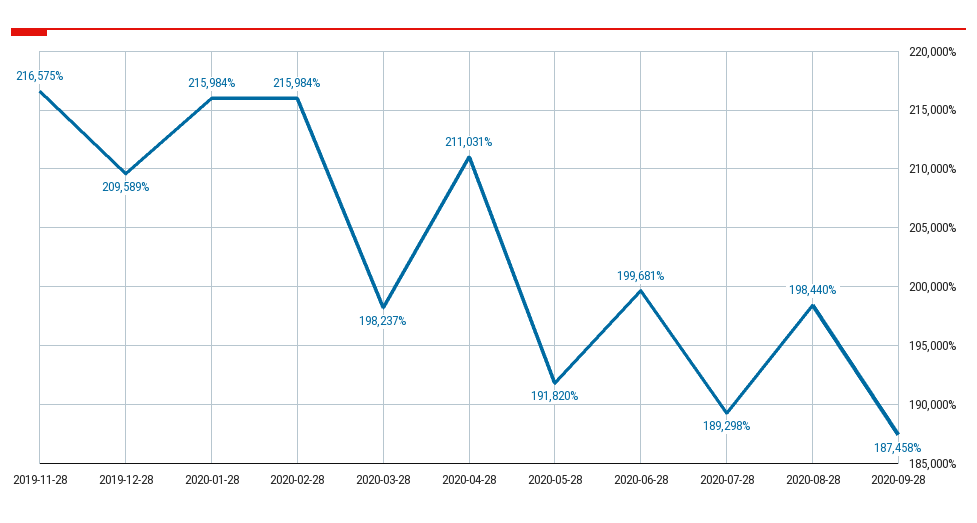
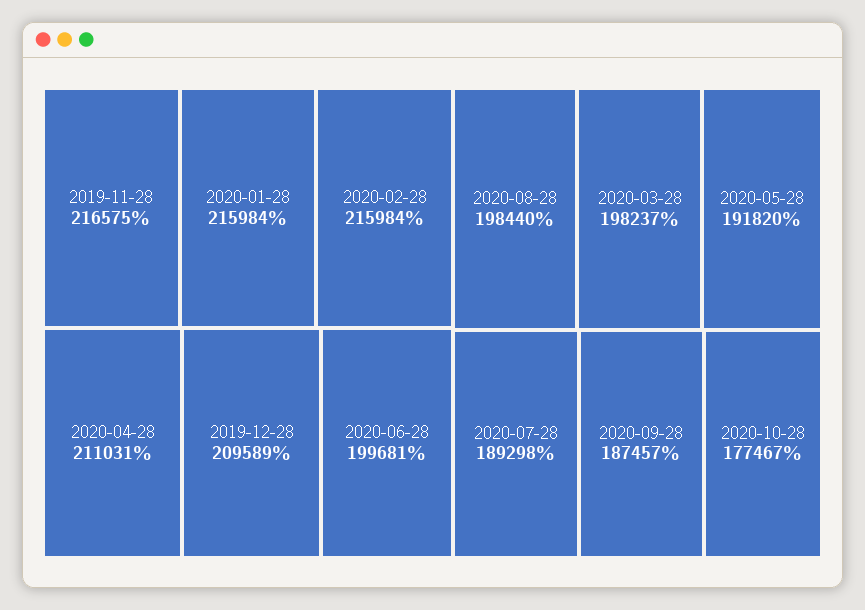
2020-09-28: 187458 -> 187457
2020-10-28: none -> 177467

